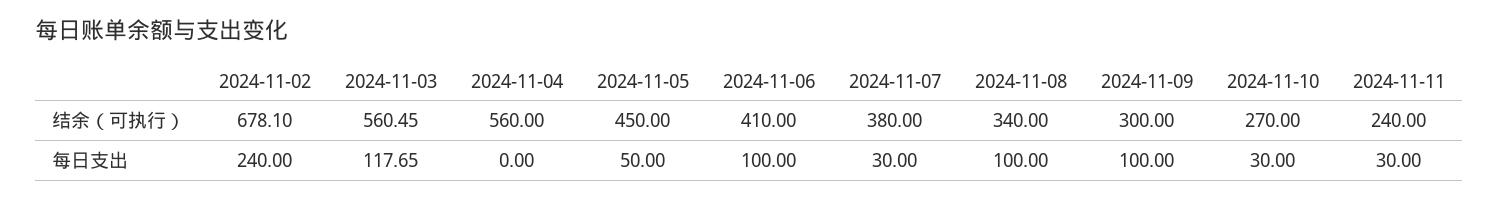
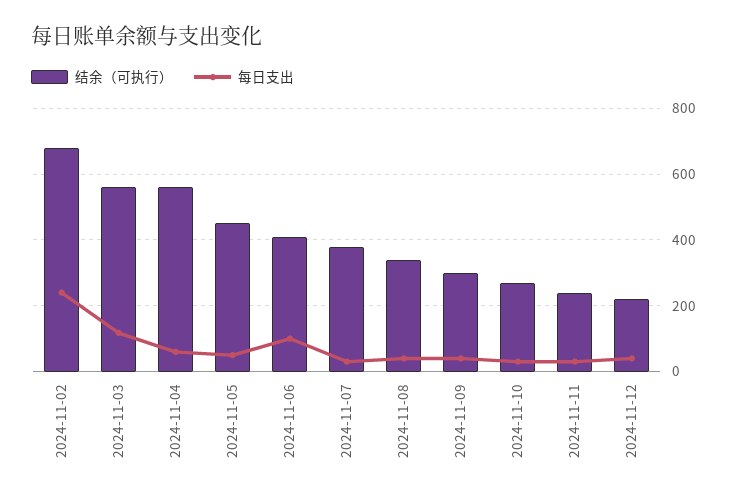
每日支出, 2024-11-04: 0 -> 60
每日支出, 2024-11-08: 100 -> 40
每日支出, 2024-11-09: 100 -> 40
结余（可执行）, 2024-11-12: none -> 220
每日支出, 2024-11-12: none -> 40

